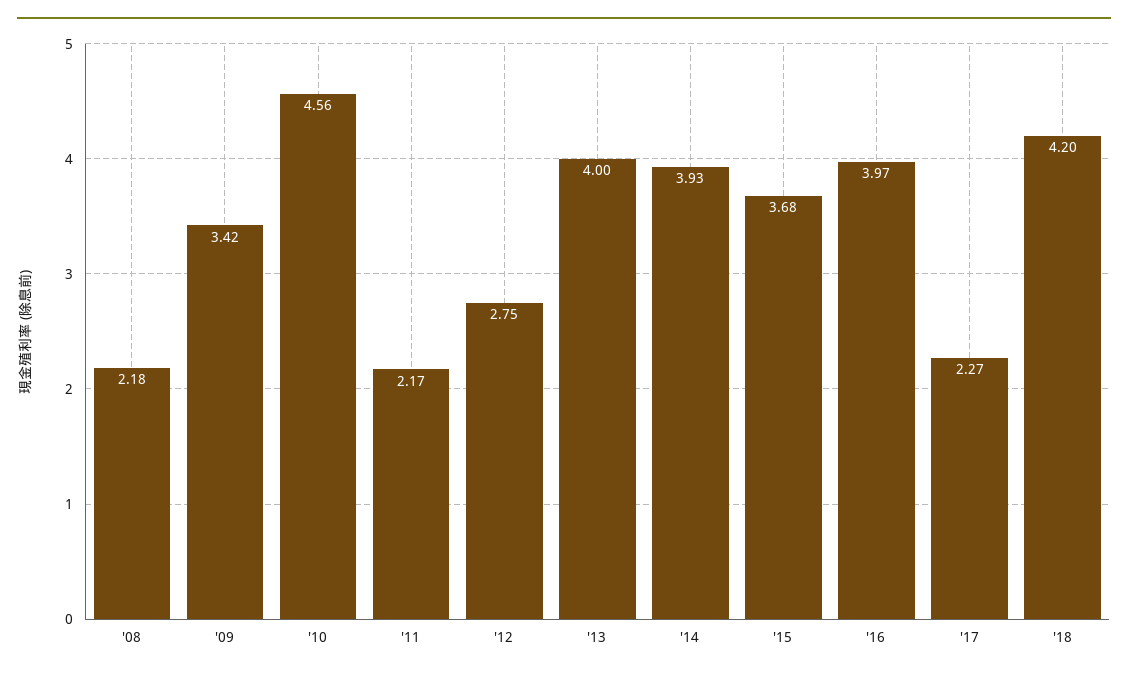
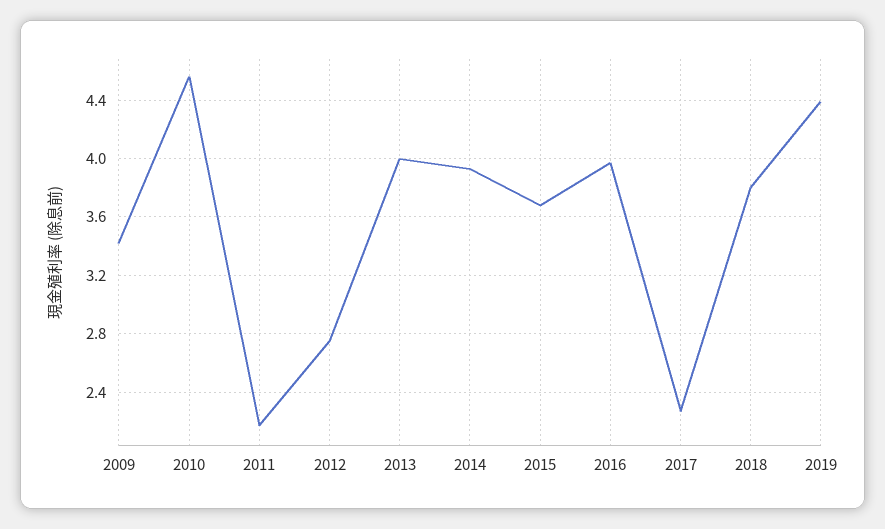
'08: 2.18 -> none
'18: 4.2 -> 3.8
2019: none -> 4.4

